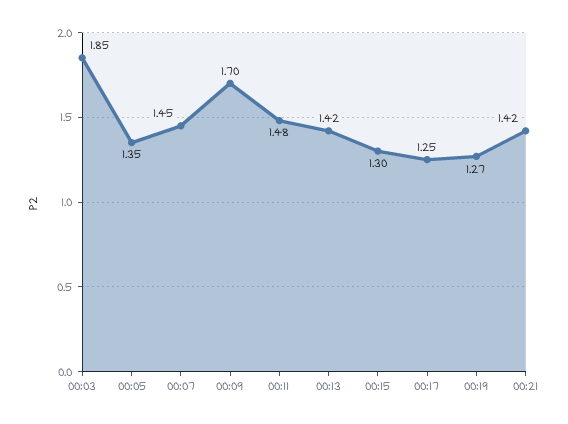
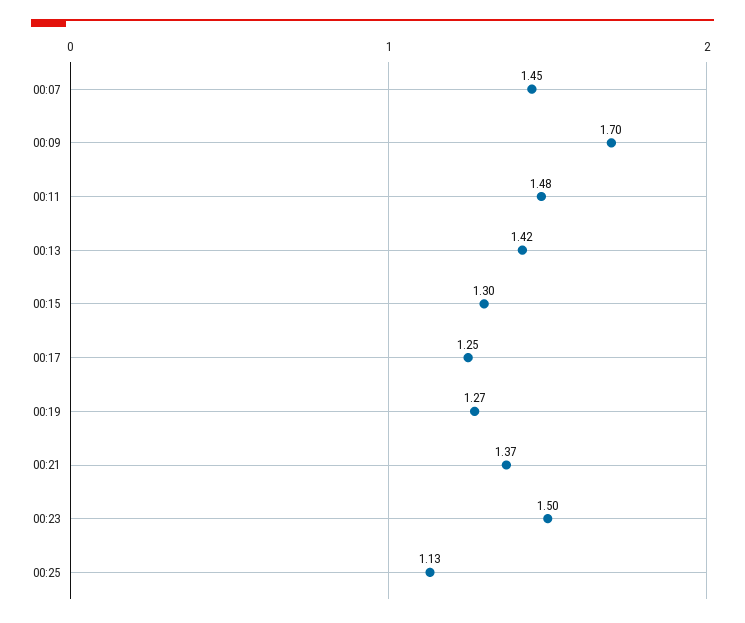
00:03: 1.85 -> none
00:05: 1.35 -> none
00:21: 1.42 -> 1.37
00:23: none -> 1.5
00:25: none -> 1.13

